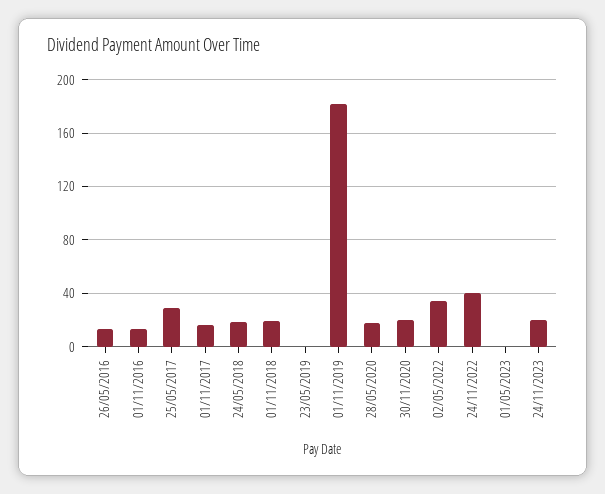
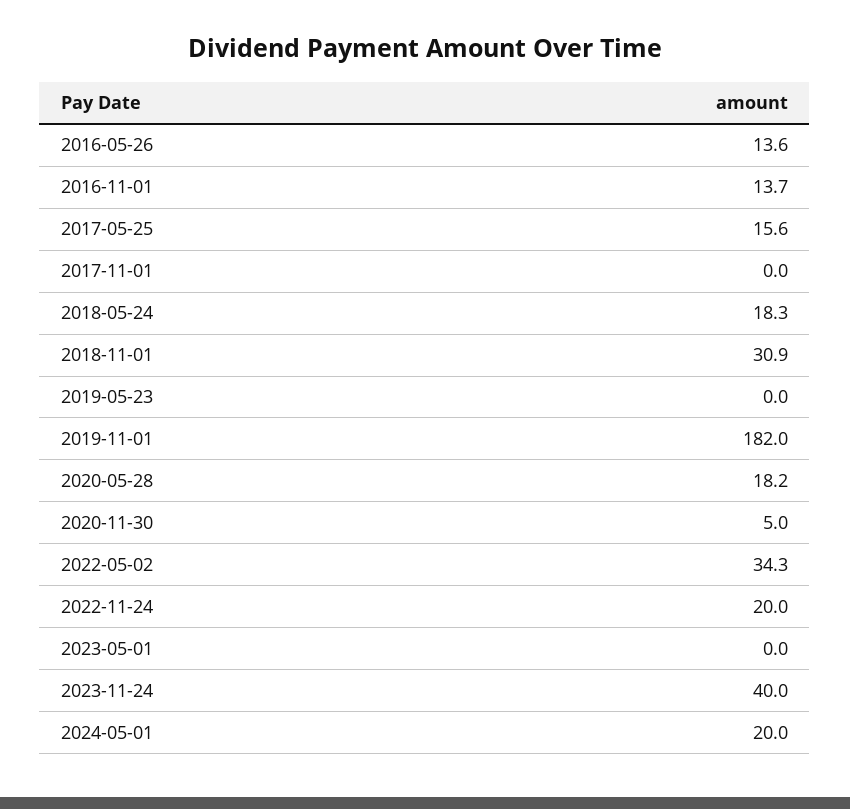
25/05/2017: 30 -> 15.6
01/11/2017: 15 -> 0
01/11/2018: 20 -> 30.9
30/11/2020: 20 -> 5
24/11/2022: 40 -> 20
24/11/2023: 20 -> 40
2024-05-01: none -> 20

